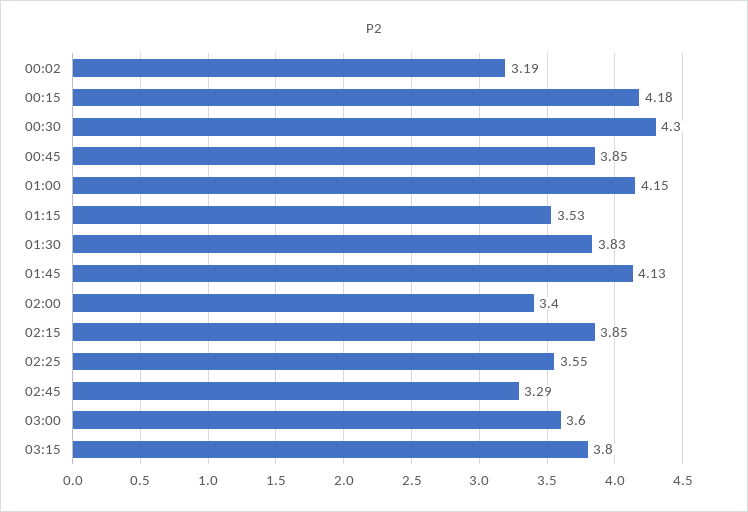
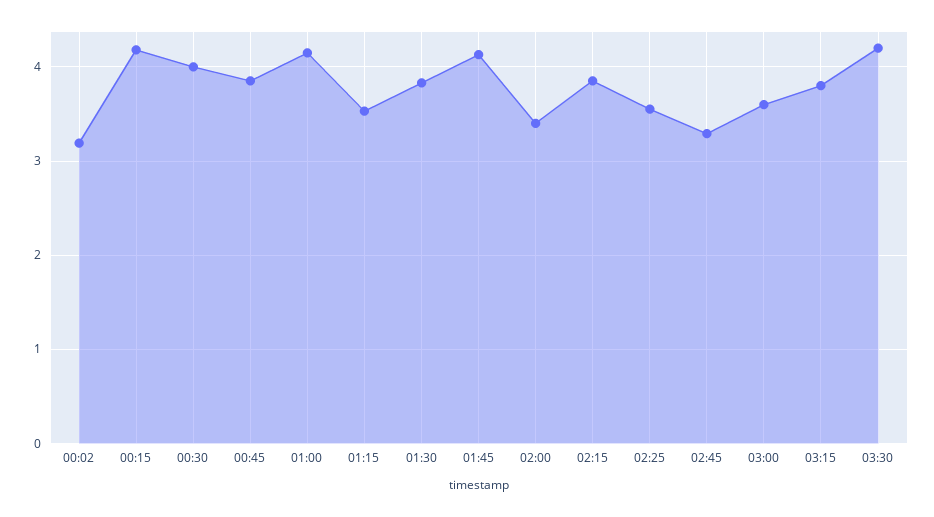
00:30: 4.3 -> 4
03:30: none -> 4.2

